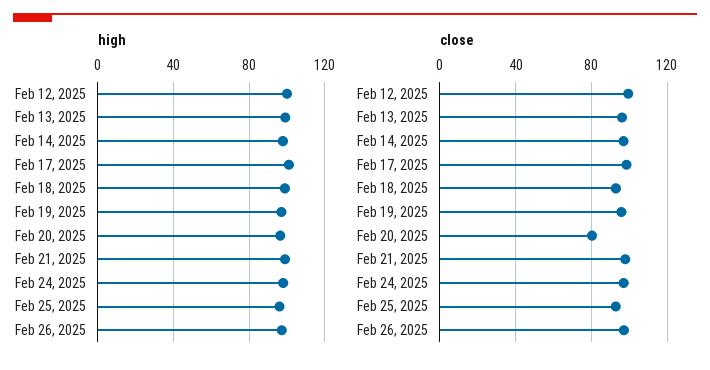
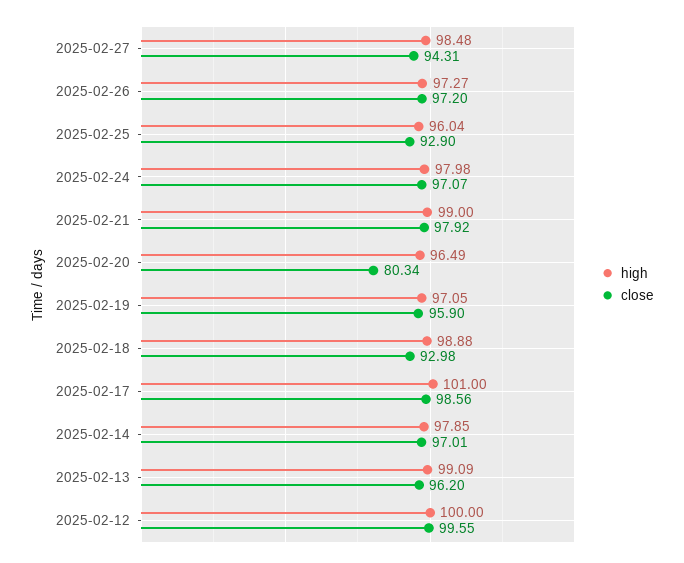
high, 2025-02-27: none -> 98.48
close, 2025-02-27: none -> 94.31

